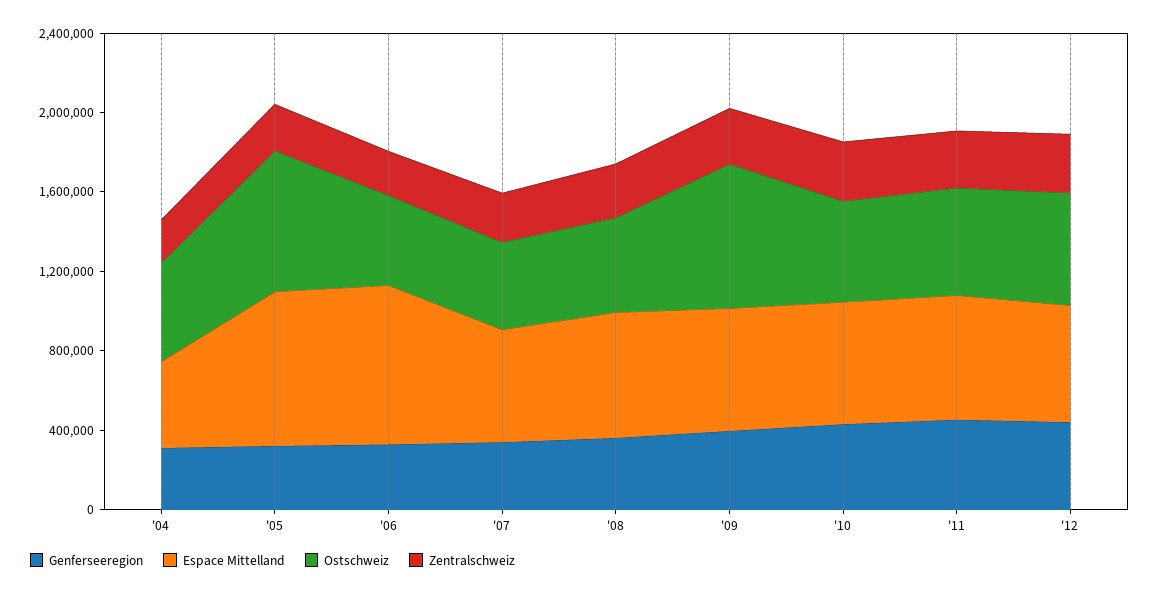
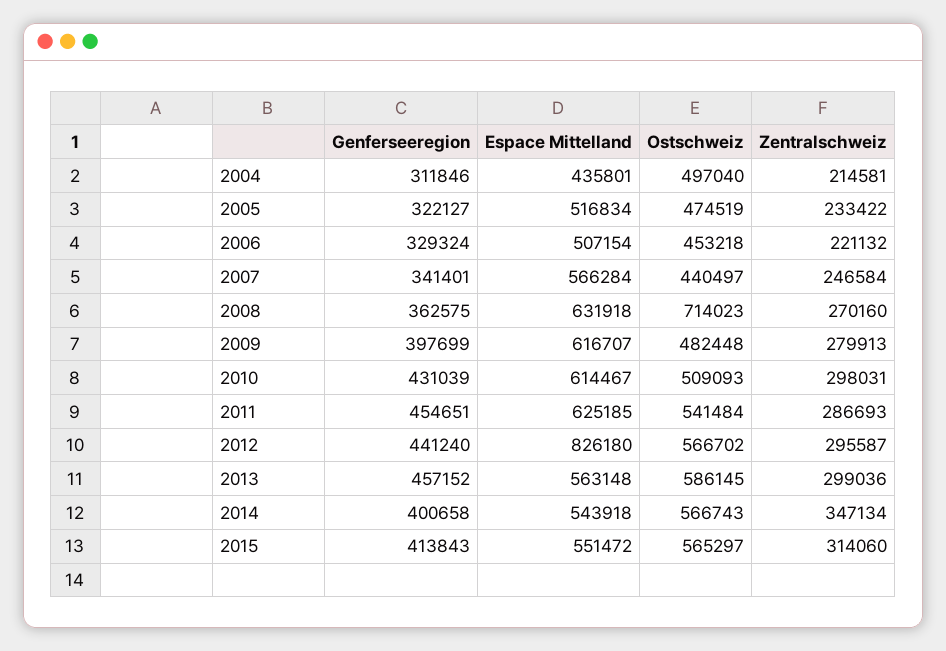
Espace Mittelland, '05: 800000 -> 516834
Ostschweiz, '05: 700000 -> 474519
Espace Mittelland, '06: 800000 -> 507154
Ostschweiz, '08: 500000 -> 714023
Ostschweiz, '09: 700000 -> 482448
Espace Mittelland, '12: 600000 -> 826180
Genferseeregion, 2013: none -> 457152
Espace Mittelland, 2013: none -> 563148
Ostschweiz, 2013: none -> 586145
Zentralschweiz, 2013: none -> 299036
Genferseeregion, 2014: none -> 400658
Espace Mittelland, 2014: none -> 543918
Ostschweiz, 2014: none -> 566743
Zentralschweiz, 2014: none -> 347134
Genferseeregion, 2015: none -> 413843
Espace Mittelland, 2015: none -> 551472
Ostschweiz, 2015: none -> 565297
Zentralschweiz, 2015: none -> 314060

